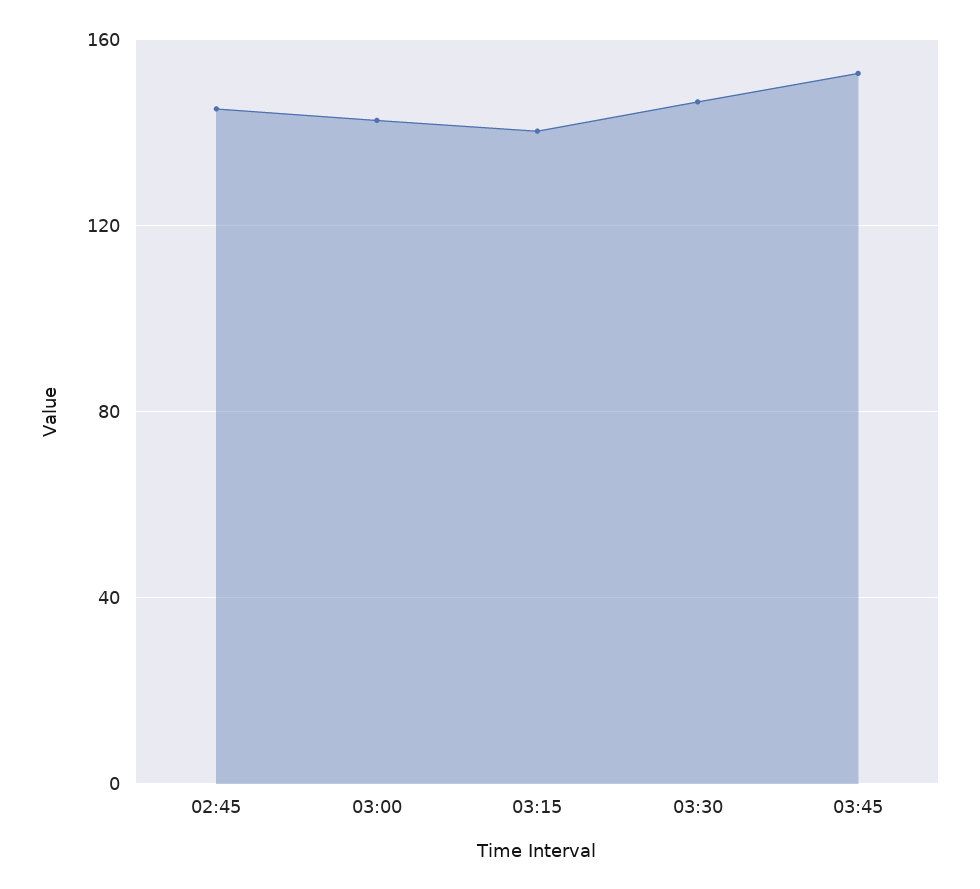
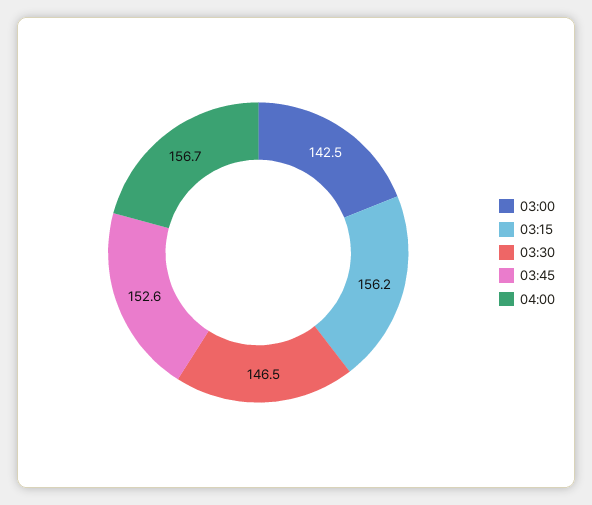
02:45: 145 -> none
03:15: 140 -> 156.2
04:00: none -> 156.7

